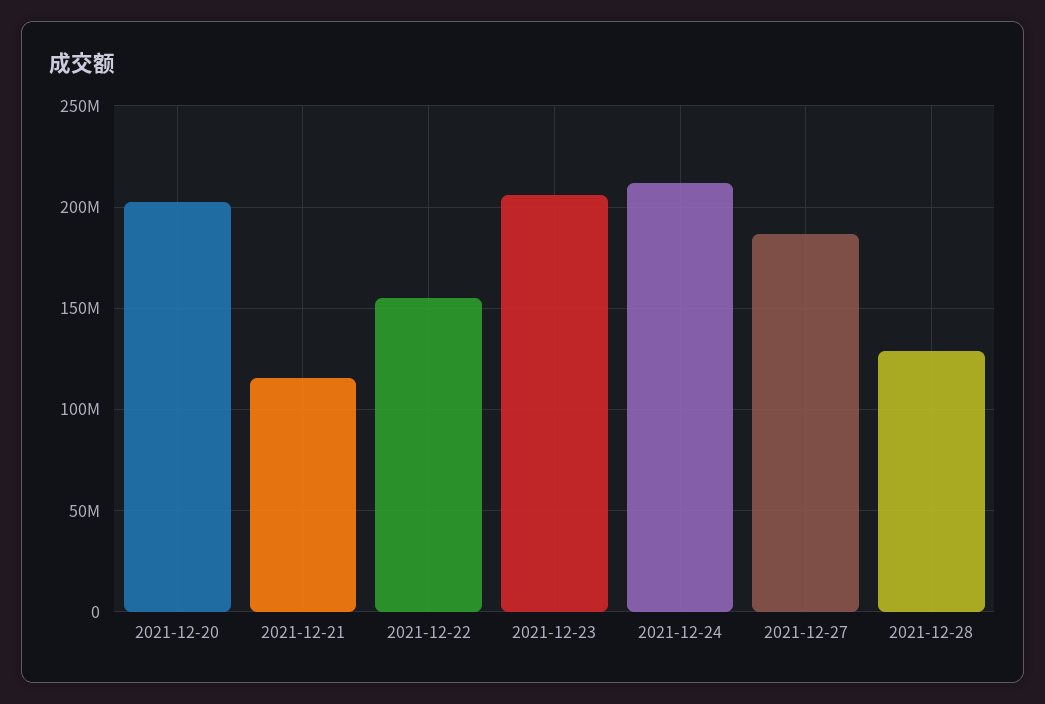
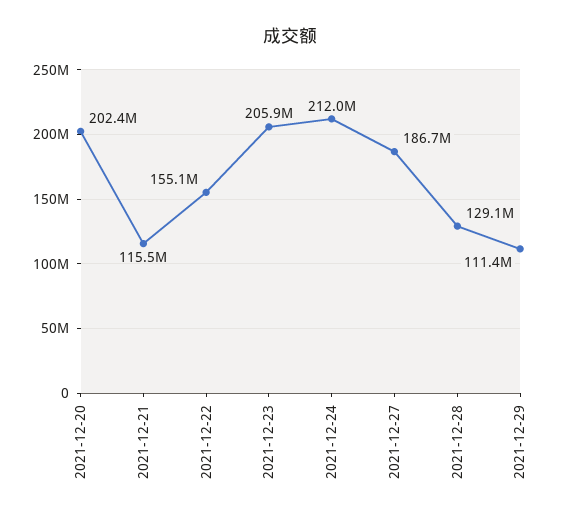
2021-12-29: none -> 111400000

